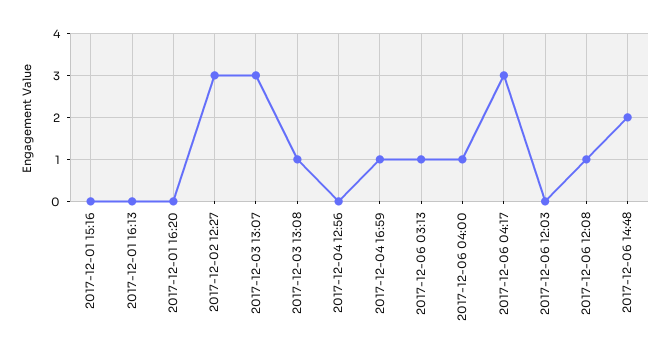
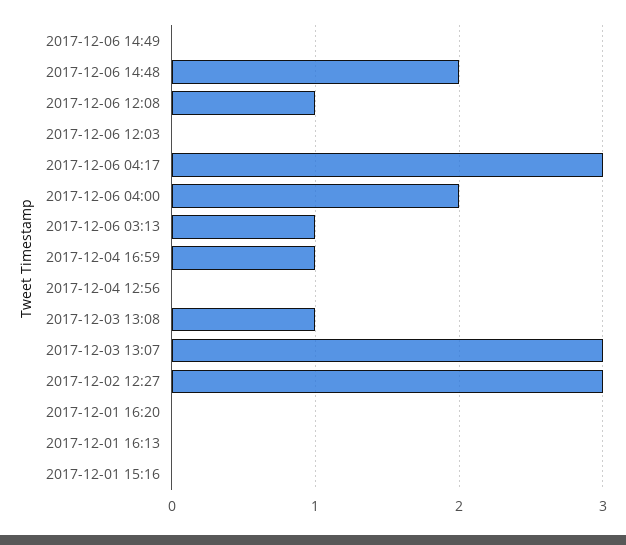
2017-12-06 04:00: 1 -> 2
2017-12-06 14:49: none -> 0

